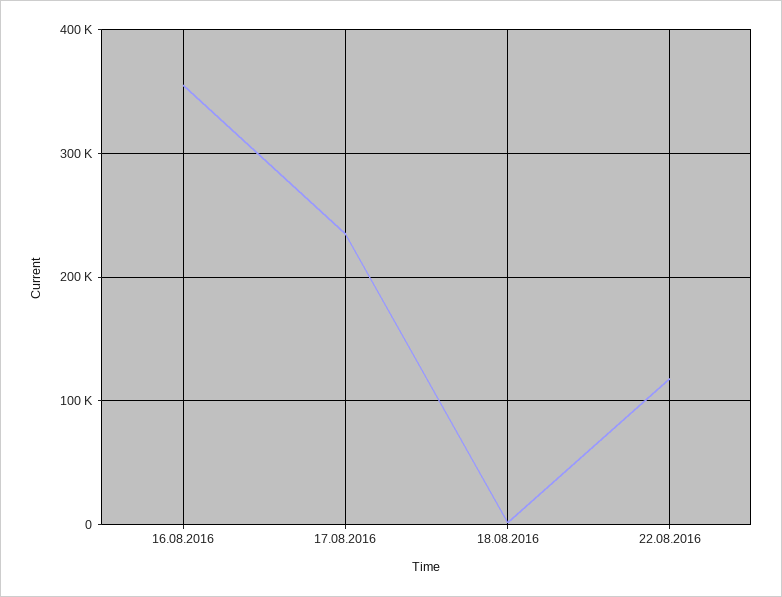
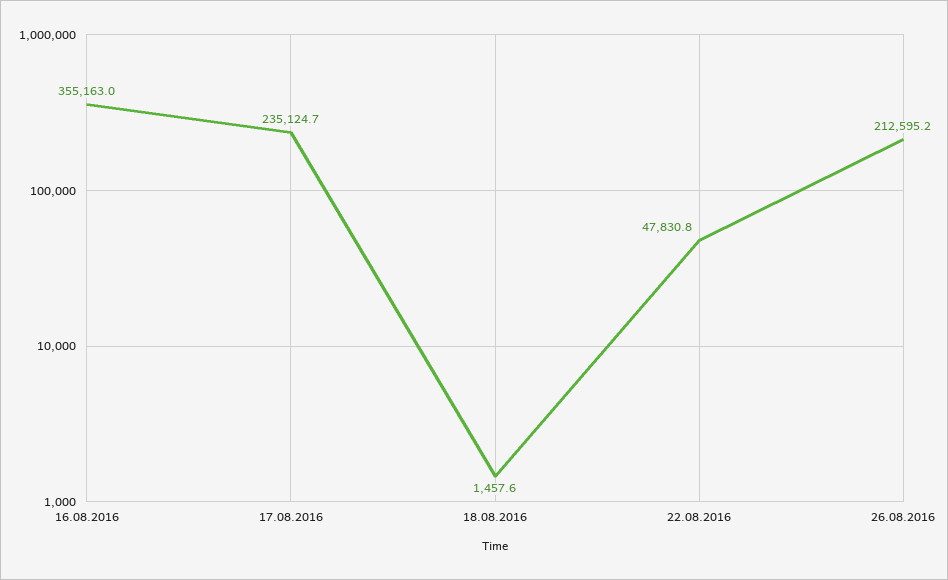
22.08.2016: 120000 -> 47830.8
26.08.2016: none -> 212595.2

